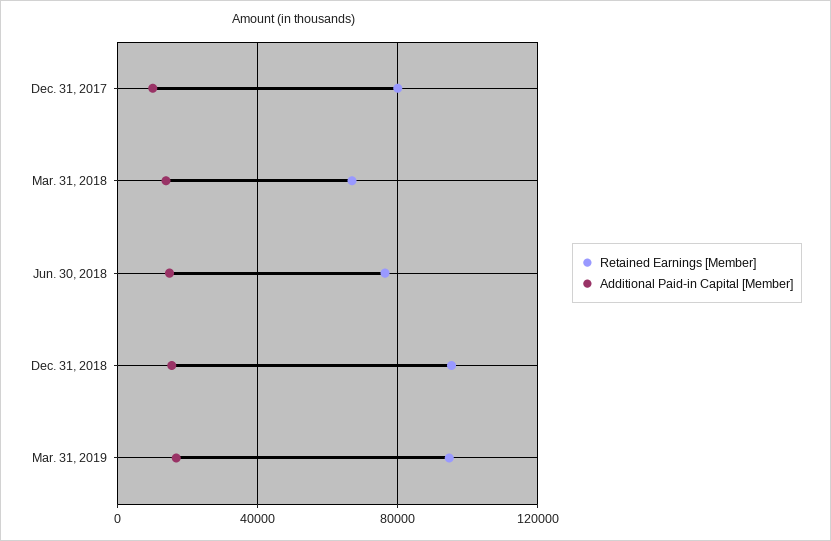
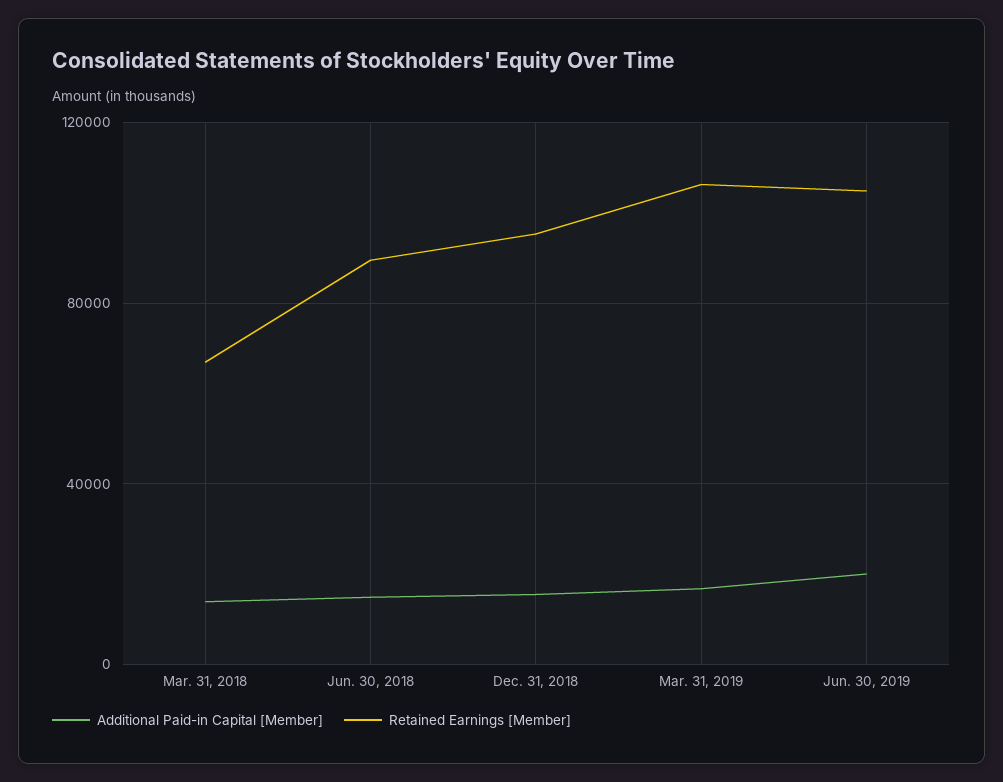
Retained Earnings [Member], Dec. 31, 2017: 80000 -> none
Additional Paid-in Capital [Member], Dec. 31, 2017: 10000 -> none
Retained Earnings [Member], Jun. 30, 2018: 75000 -> 90000
Retained Earnings [Member], Mar. 31, 2019: 95000 -> 105000
Additional Paid-in Capital [Member], Jun. 30, 2019: none -> 20000
Retained Earnings [Member], Jun. 30, 2019: none -> 105000

